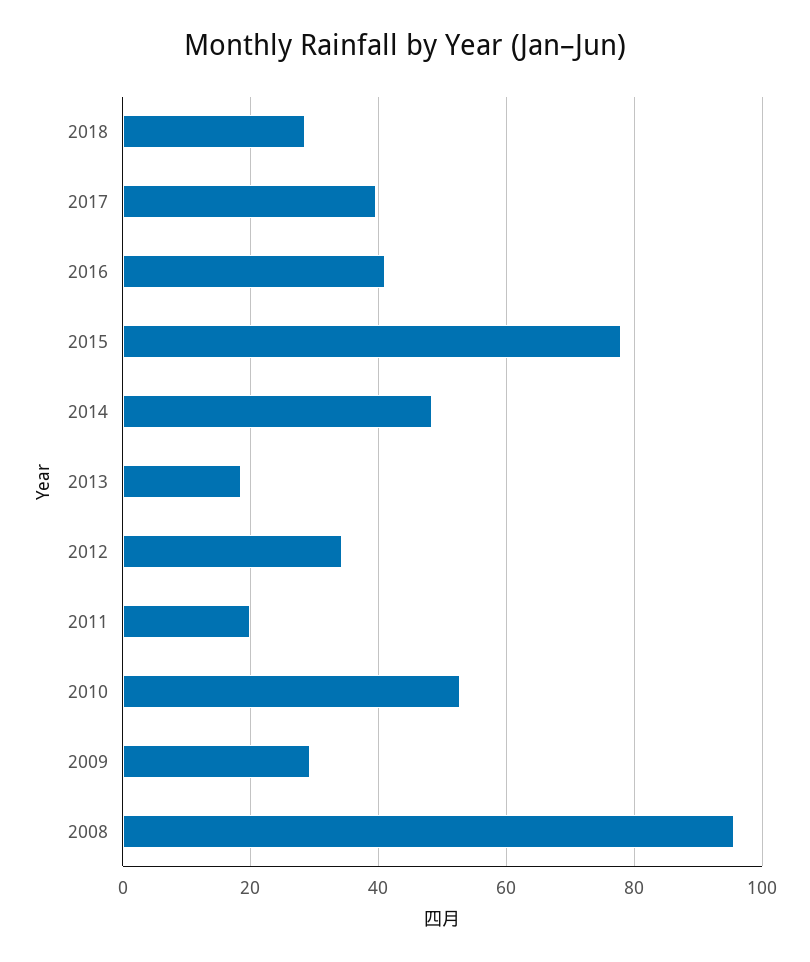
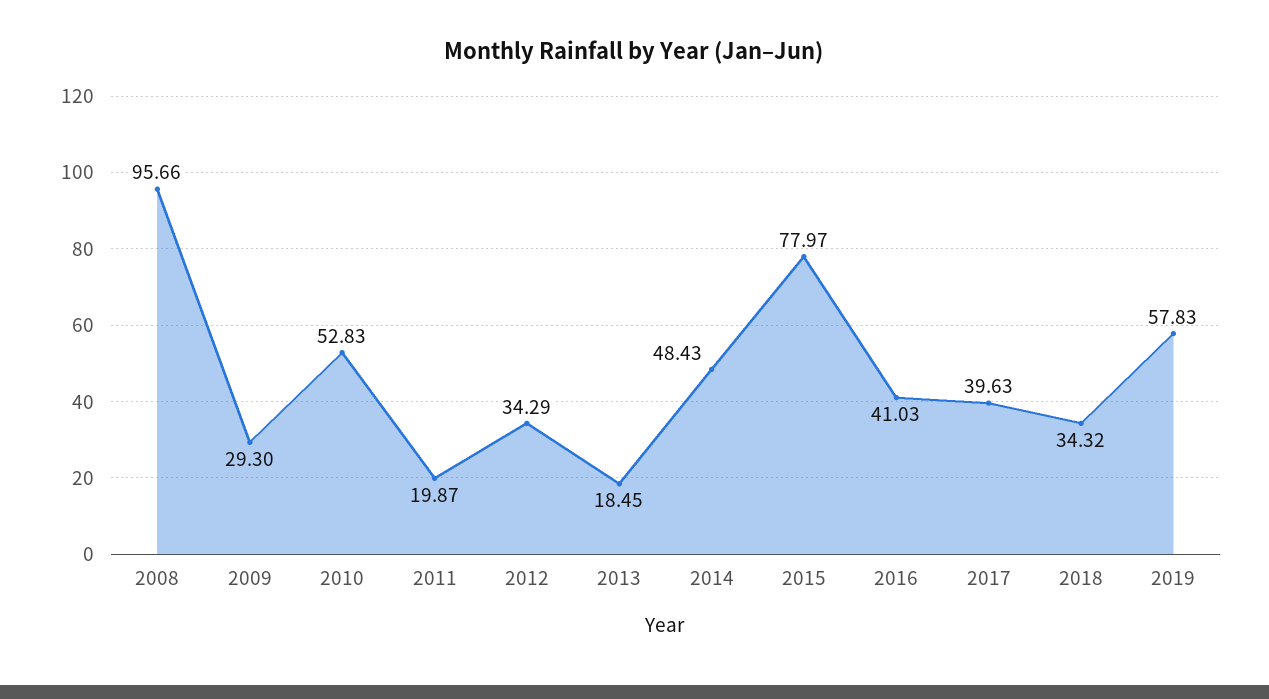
2018: 28 -> 34.32
2019: none -> 57.83

